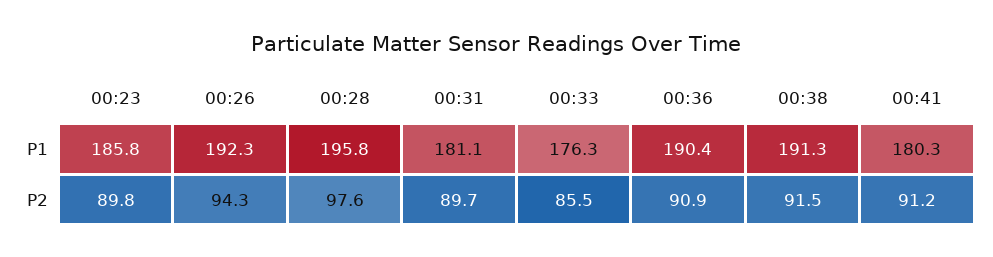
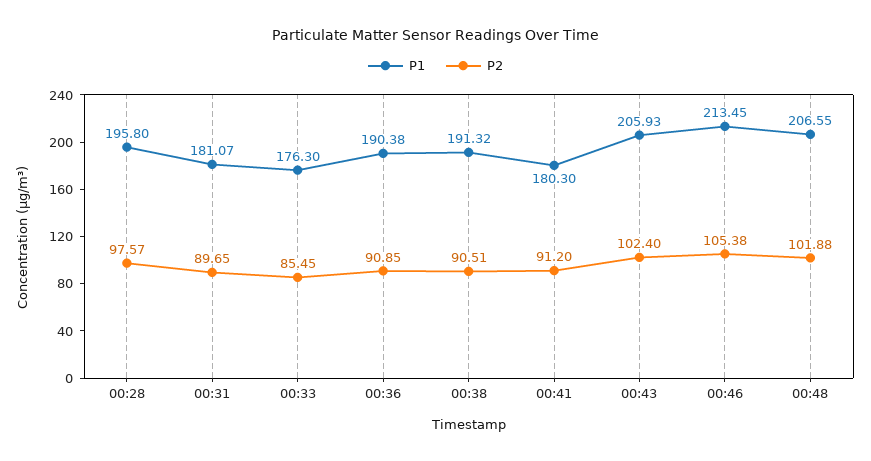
P1, 00:23: 185.8 -> none
P1, 00:26: 192.3 -> none
P2, 00:23: 89.8 -> none
P2, 00:26: 94.3 -> none
P2, 00:38: 91.5 -> 90.51
P1, 00:43: none -> 205.93
P2, 00:43: none -> 102.4
P1, 00:46: none -> 213.45
P2, 00:46: none -> 105.38
P1, 00:48: none -> 206.55
P2, 00:48: none -> 101.88

